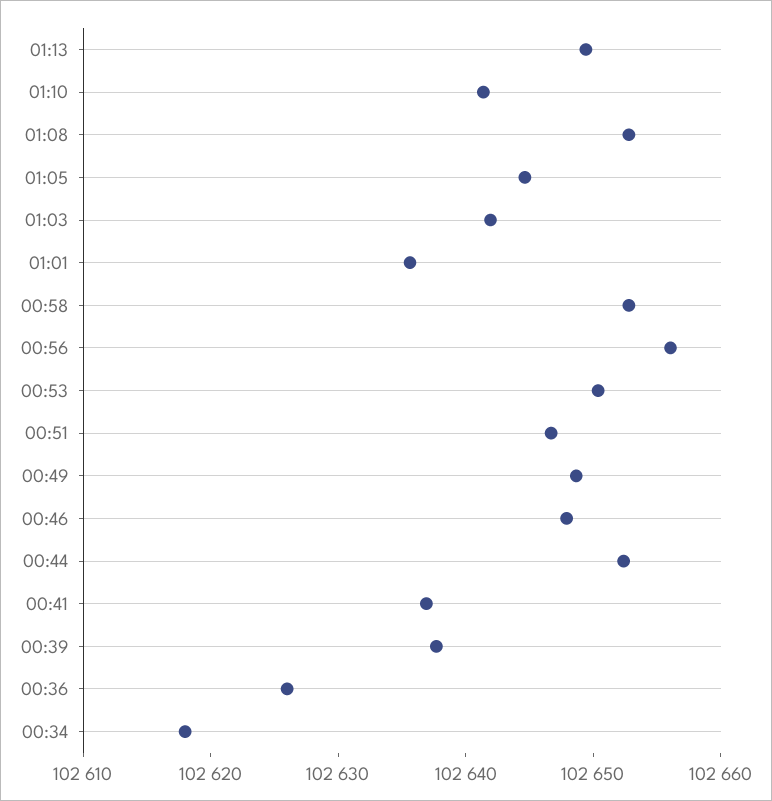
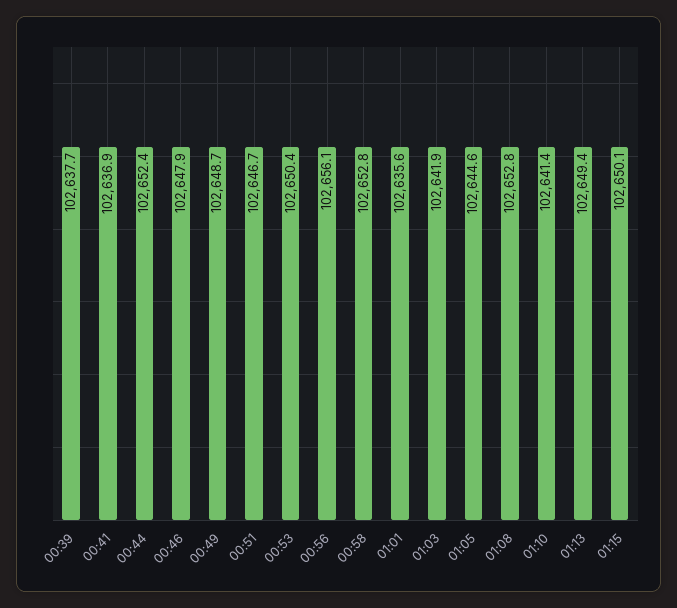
00:36: 102626 -> none
00:34: 102618 -> none
01:15: none -> 102650.1

